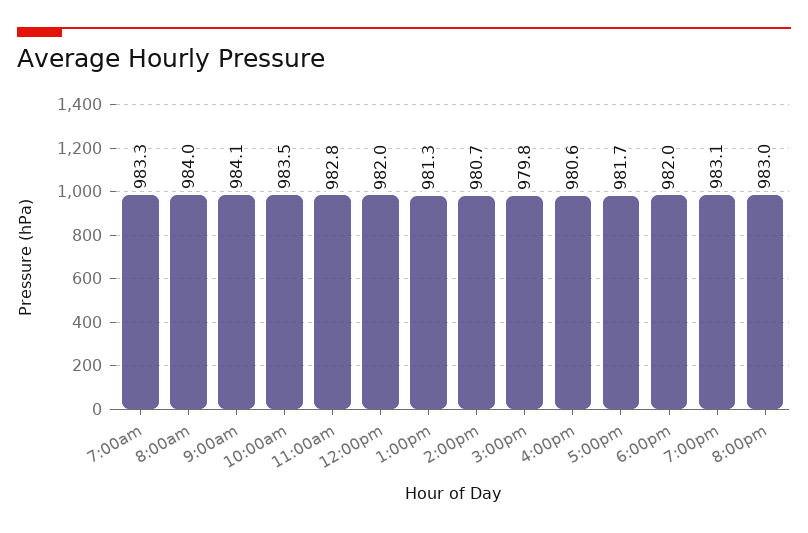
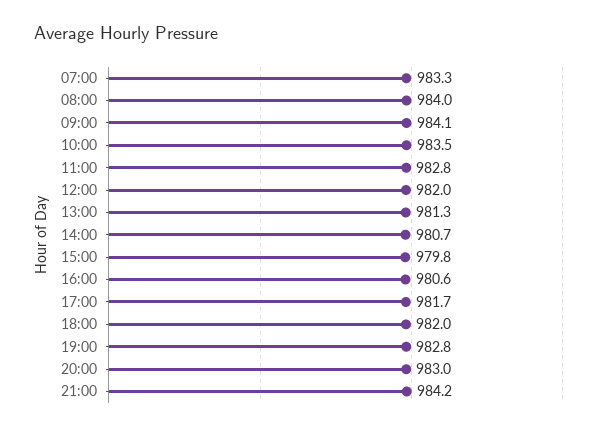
7:00pm: 983.1 -> 982.8
21:00: none -> 984.2

